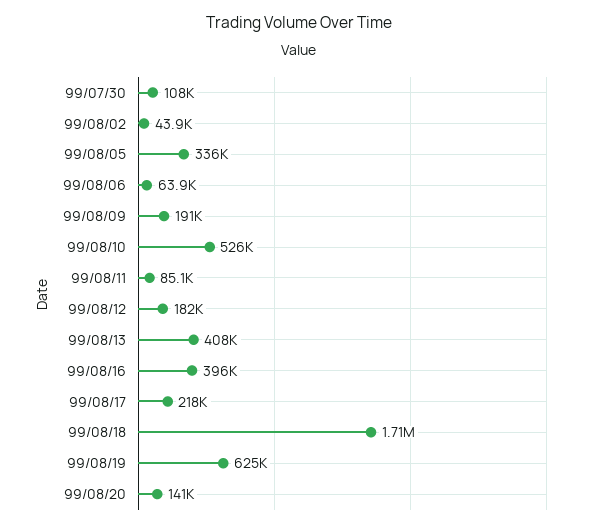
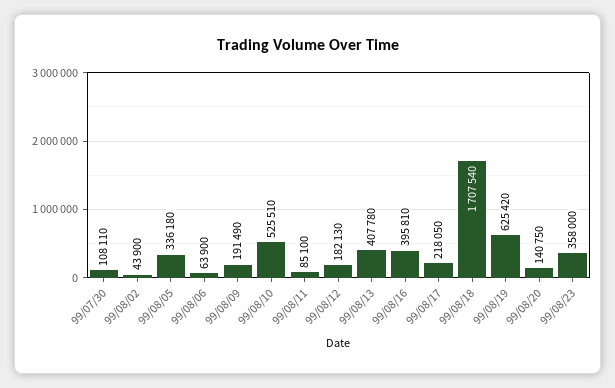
99/08/23: none -> 358000

